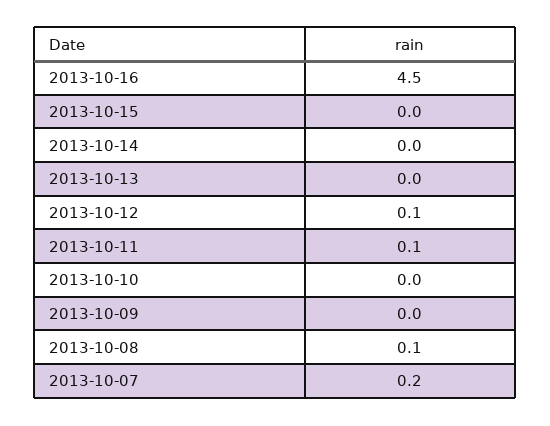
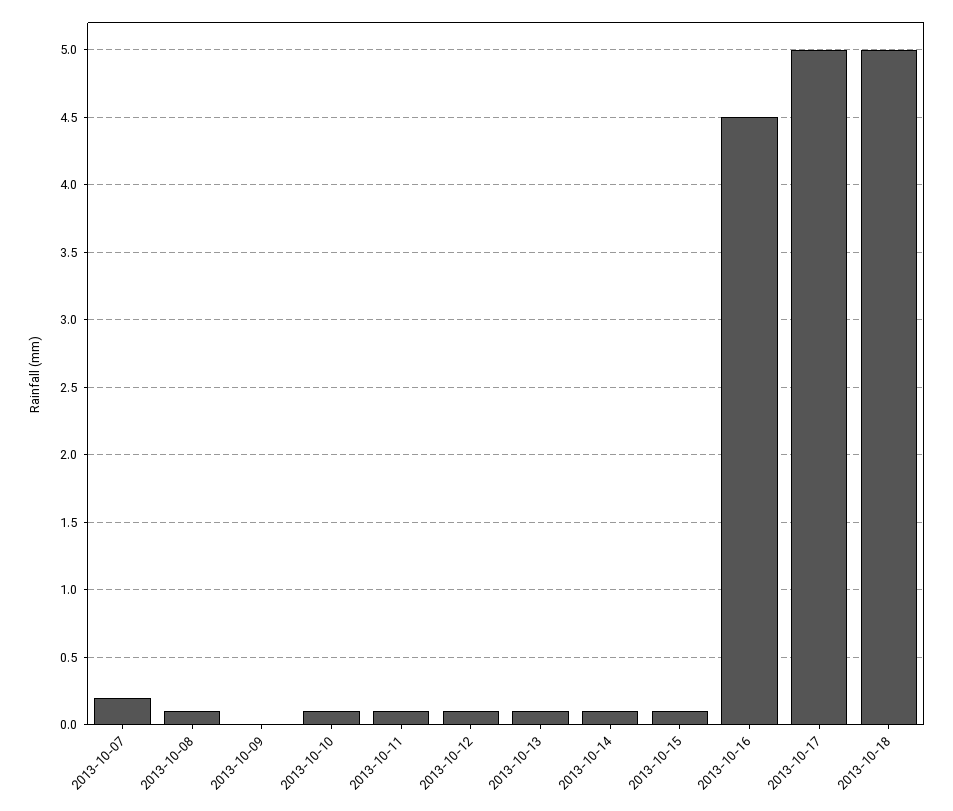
2013-10-15: 0 -> 0.1
2013-10-14: 0 -> 0.1
2013-10-13: 0 -> 0.1
2013-10-10: 0 -> 0.1
2013-10-17: none -> 5
2013-10-18: none -> 5

